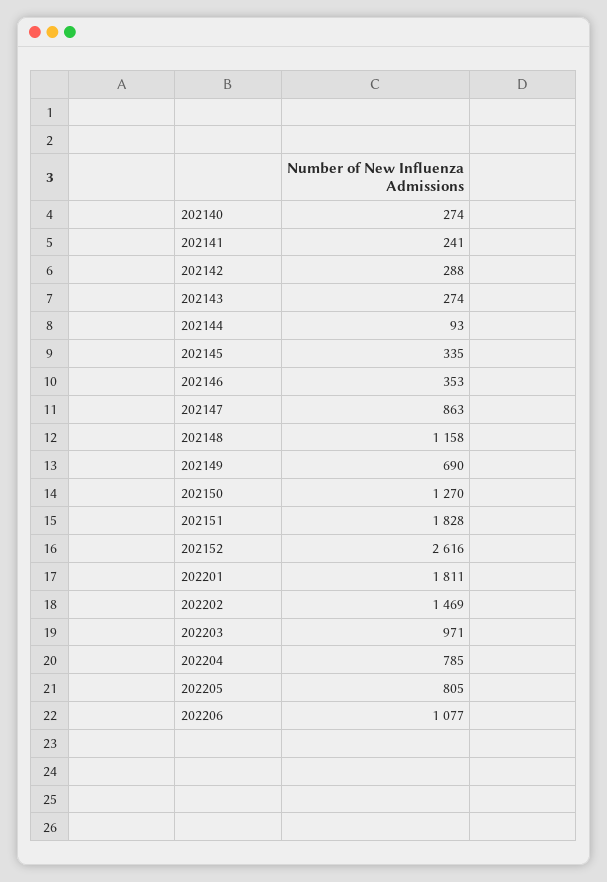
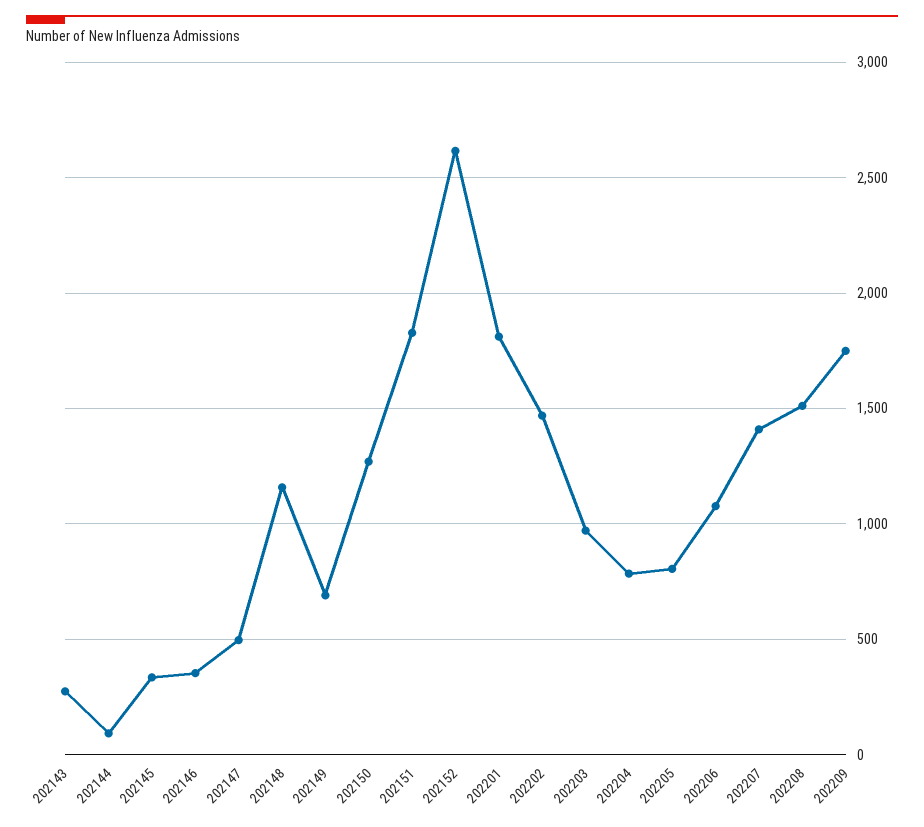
202140: 274 -> none
202141: 241 -> none
202142: 288 -> none
202147: 863 -> 500
202207: none -> 1400
202208: none -> 1500
202209: none -> 1750

